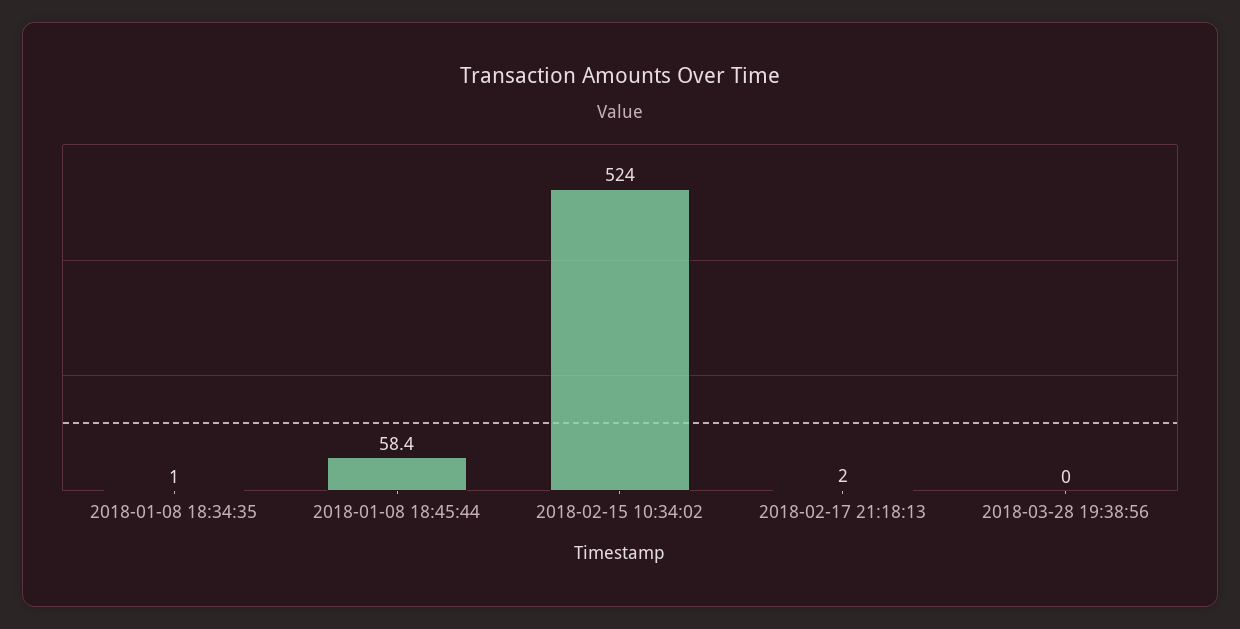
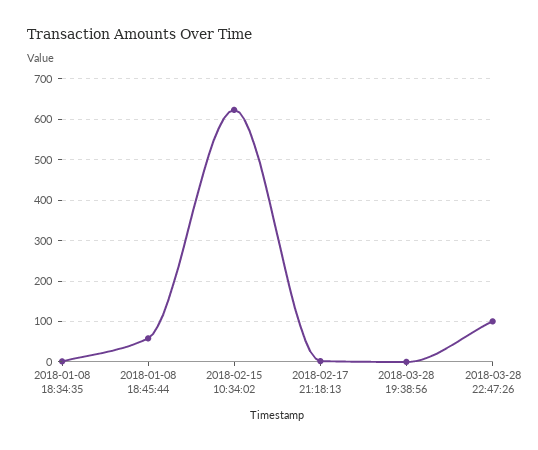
2018-02-15 10:34:02: 524 -> 620
2018-03-28 22:47:26: none -> 100

